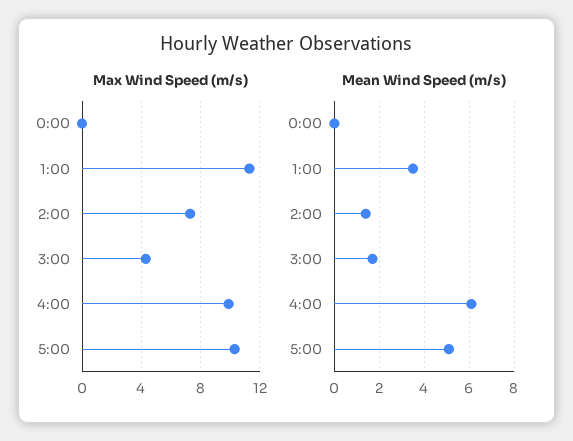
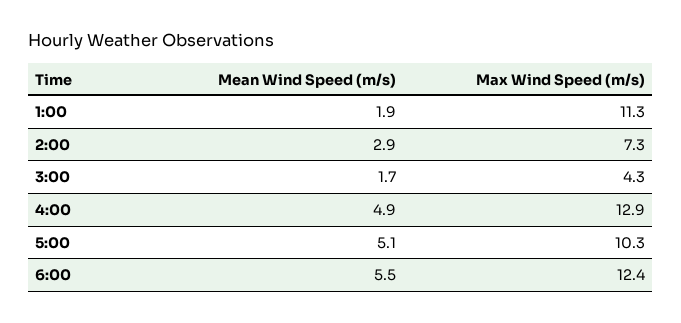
Max Wind Speed (m/s), 0:00: 0 -> none
Max Wind Speed (m/s), 4:00: 10 -> 12.9
Mean Wind Speed (m/s), 0:00: 0 -> none
Mean Wind Speed (m/s), 1:00: 3.5 -> 1.9
Mean Wind Speed (m/s), 2:00: 1.5 -> 2.9
Mean Wind Speed (m/s), 4:00: 6 -> 4.9
Mean Wind Speed (m/s), 6:00: none -> 5.5
Max Wind Speed (m/s), 6:00: none -> 12.4

